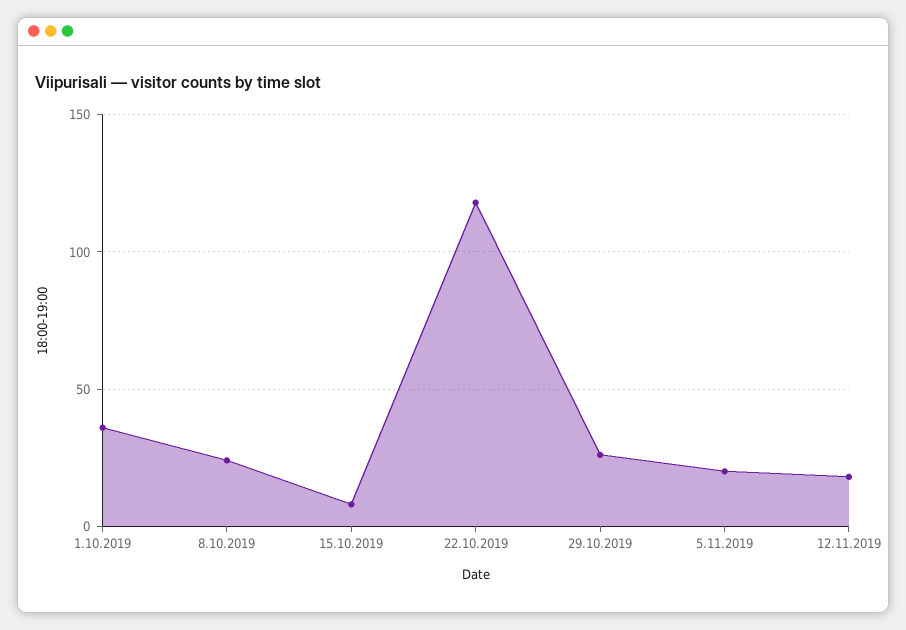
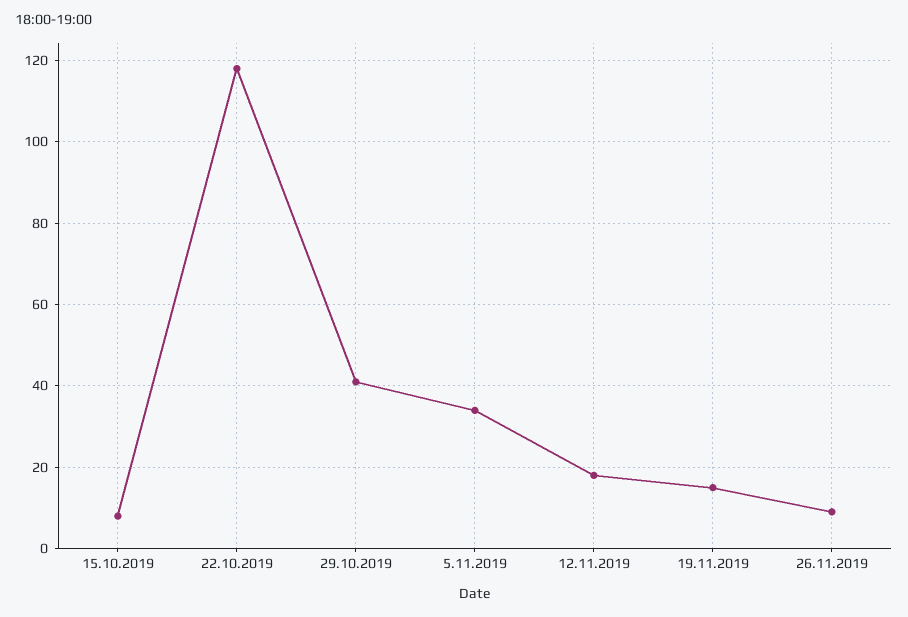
1.10.2019: 35 -> none
8.10.2019: 25 -> none
29.10.2019: 25 -> 40
5.11.2019: 20 -> 35
19.11.2019: none -> 15
26.11.2019: none -> 10

